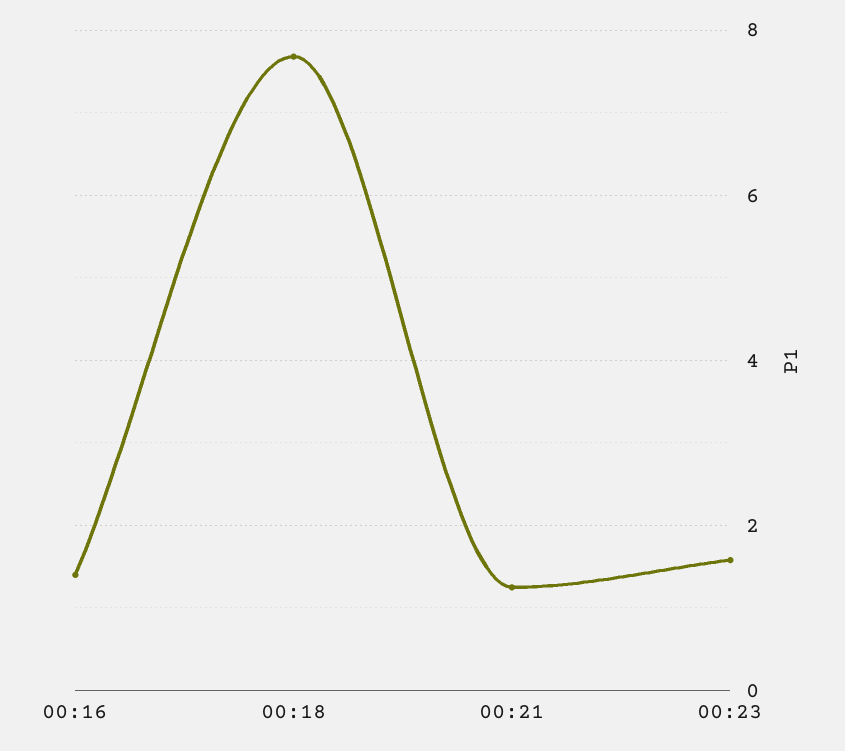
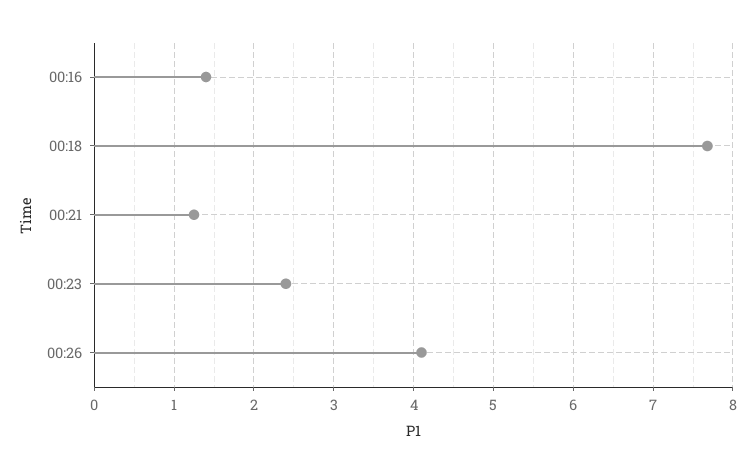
00:23: 1.6 -> 2.4
00:26: none -> 4.1

